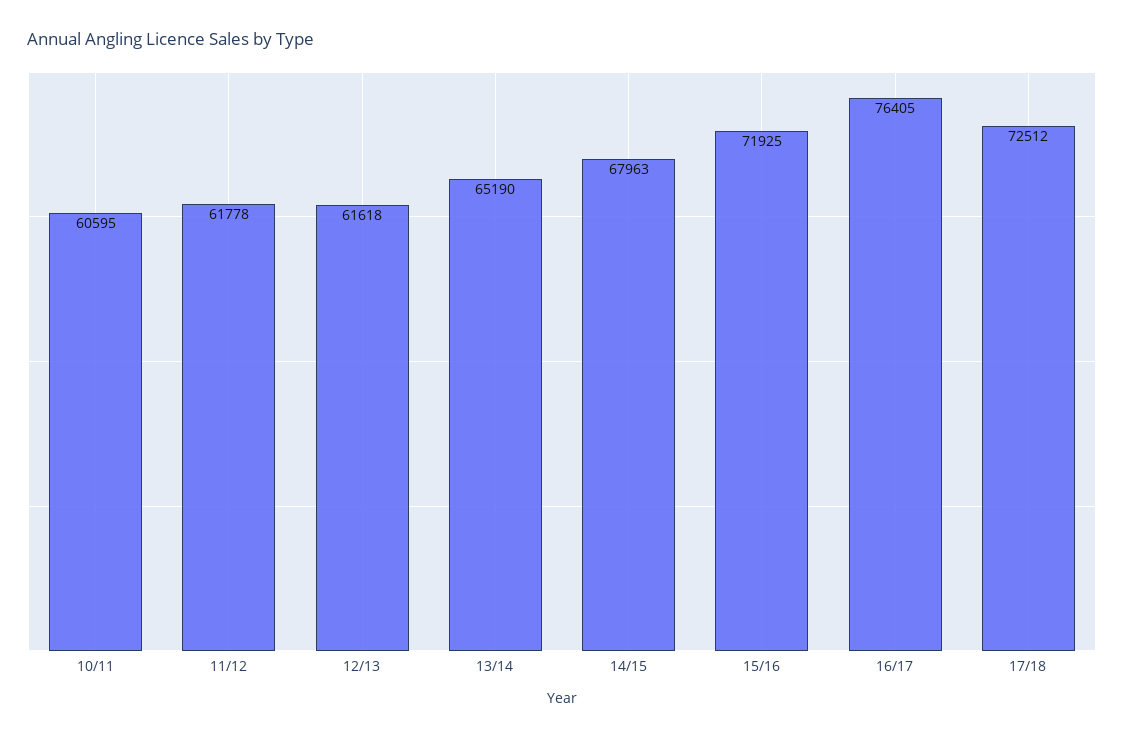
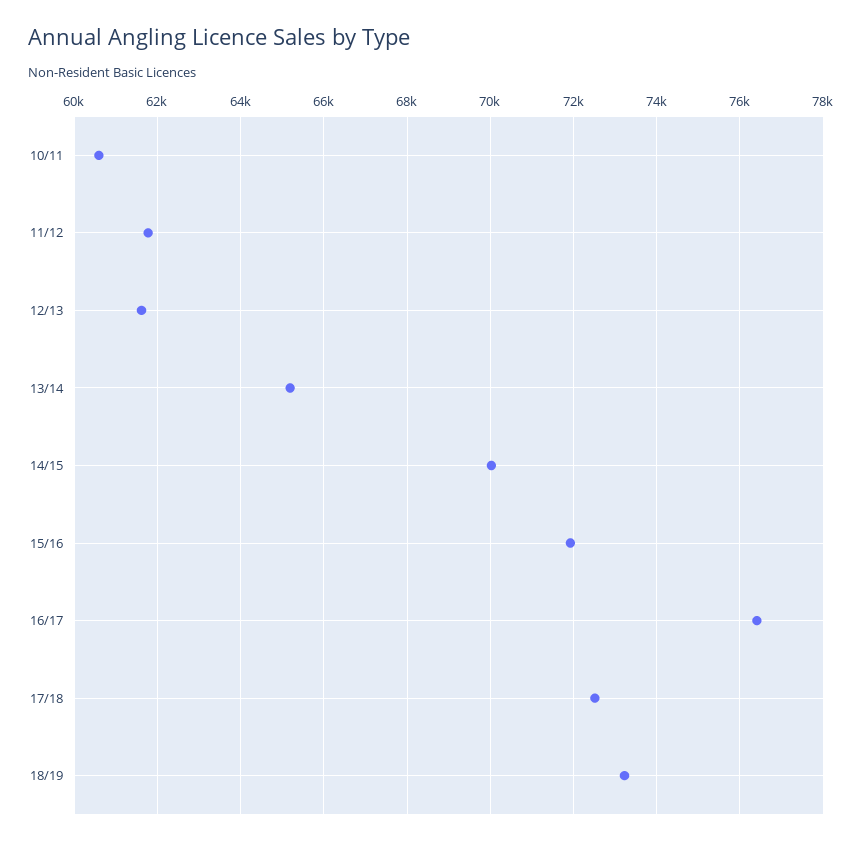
14/15: 67963 -> 70000
18/19: none -> 73200

